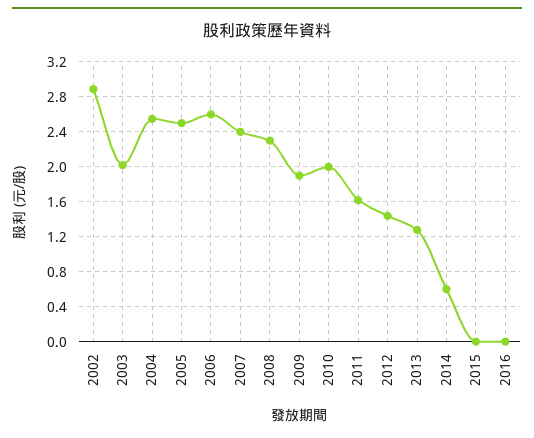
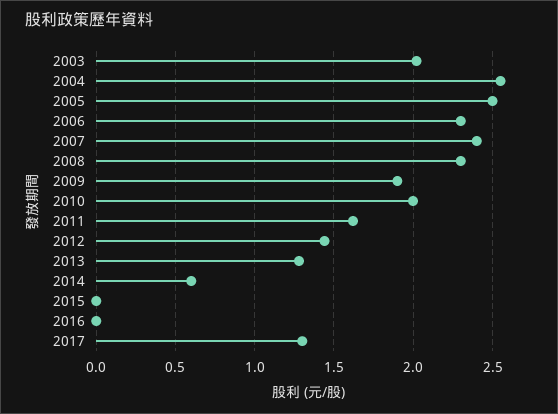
2002: 2.9 -> none
2006: 2.6 -> 2.3
2017: none -> 1.3

